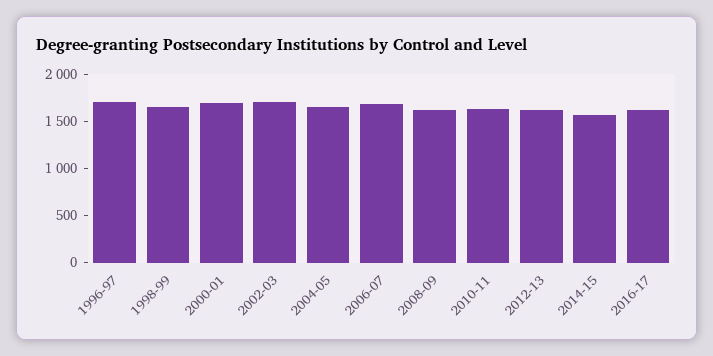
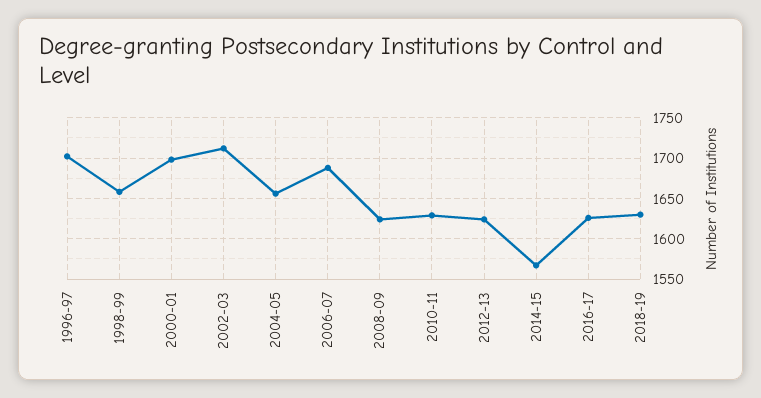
2018-19: none -> 1630

